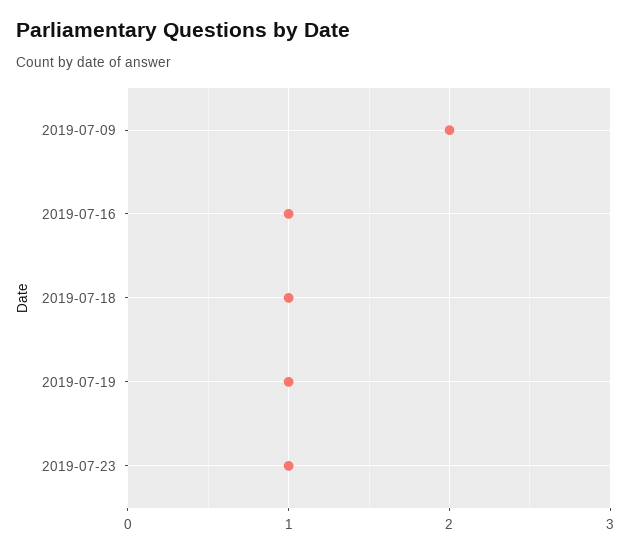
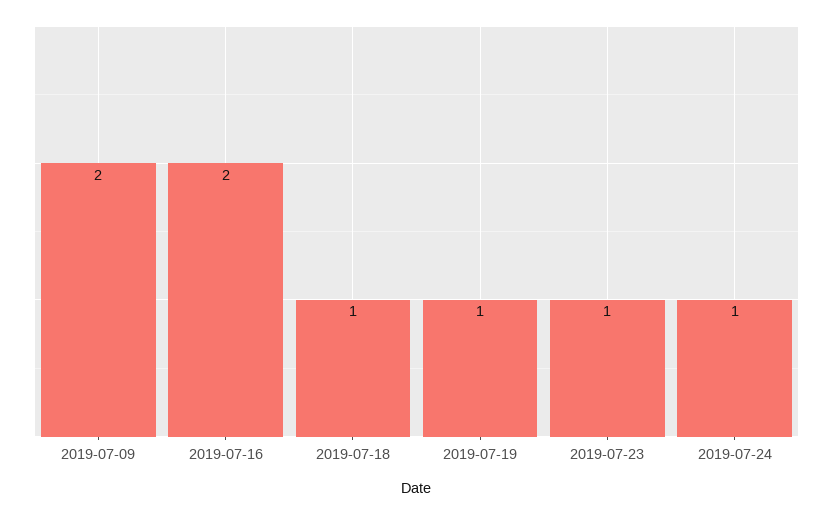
2019-07-16: 1 -> 2
2019-07-24: none -> 1

